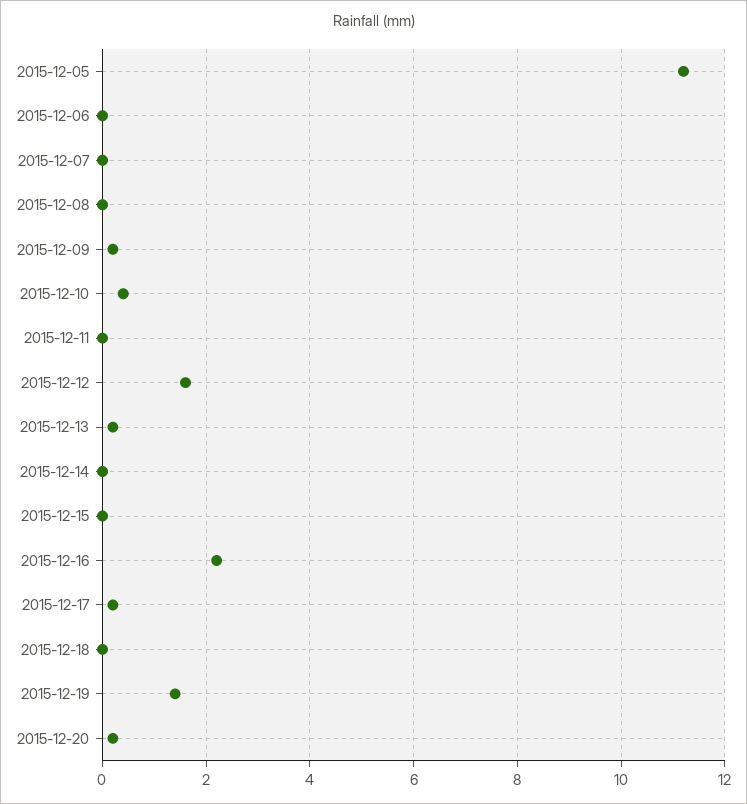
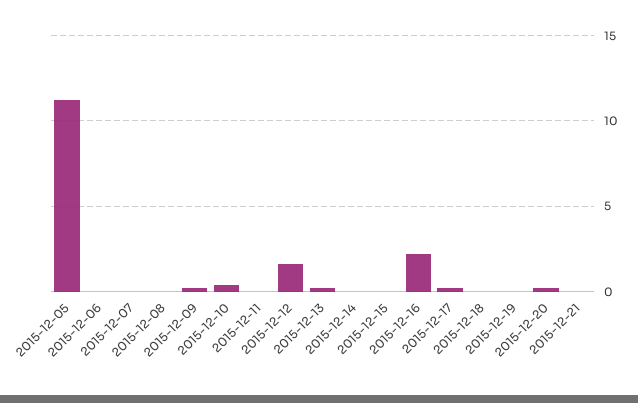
2015-12-19: 1.5 -> 0
2015-12-21: none -> 0

